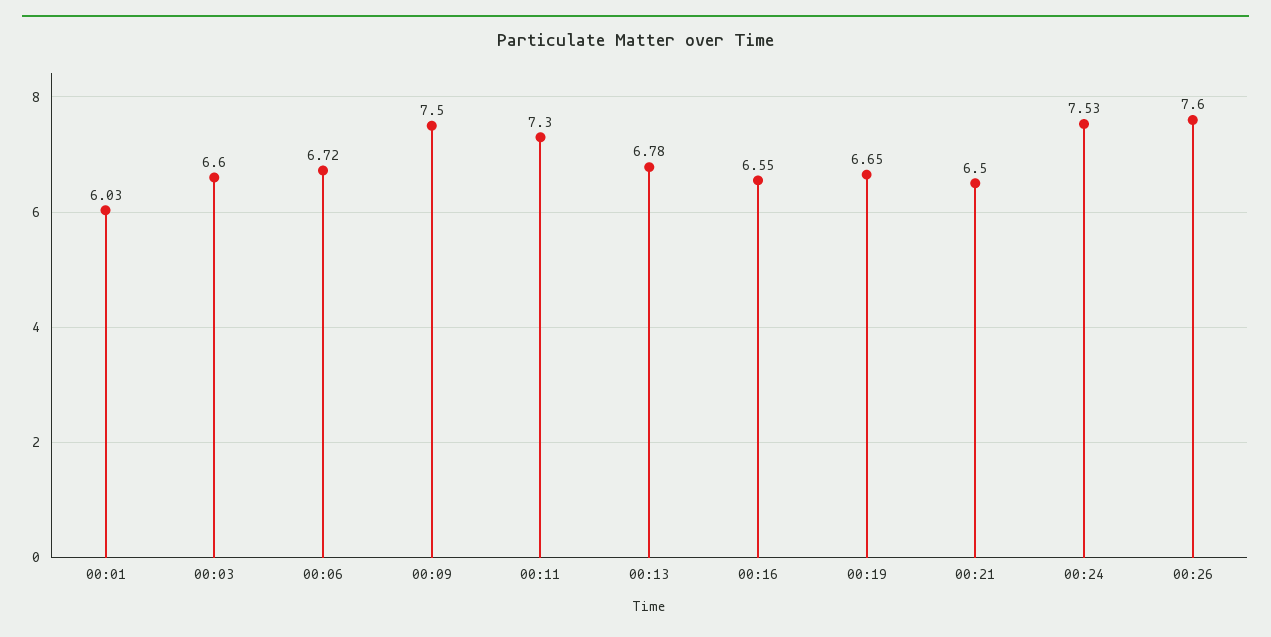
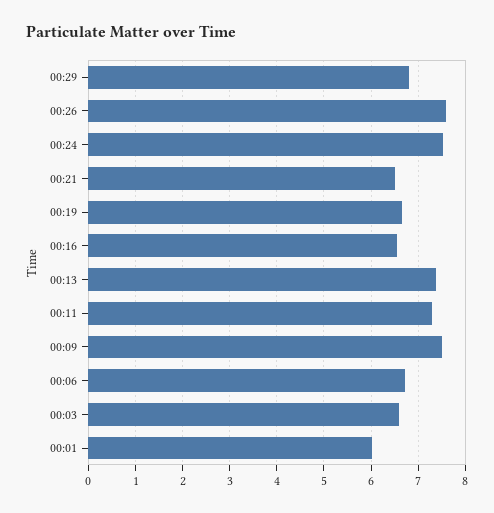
00:13: 6.78 -> 7.4
00:29: none -> 6.8

